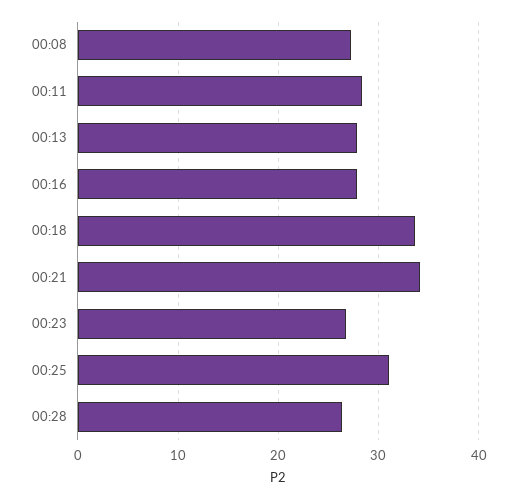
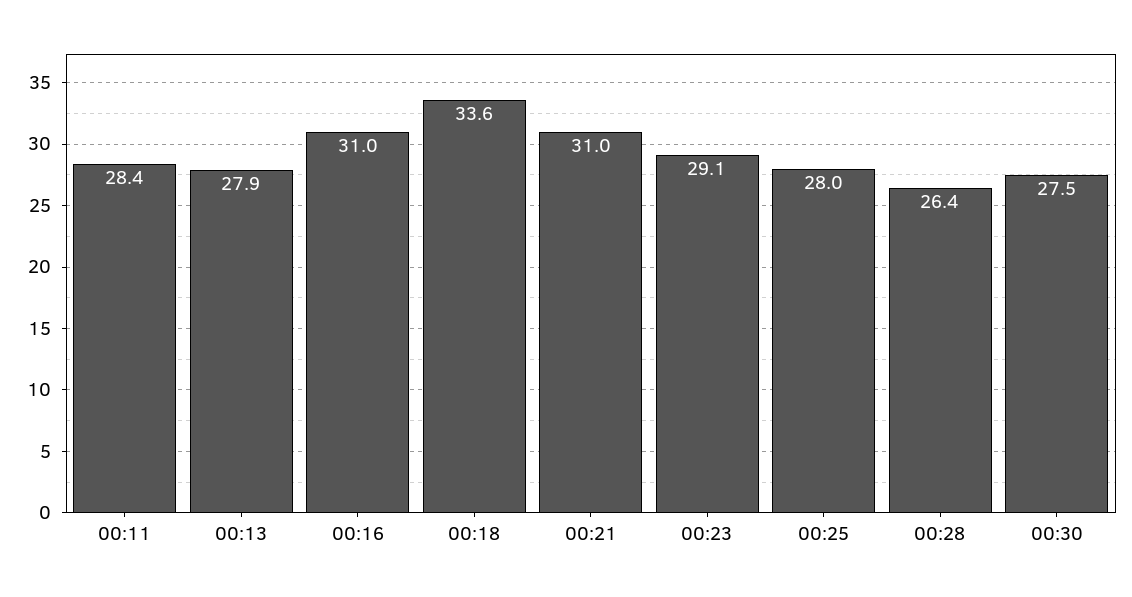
00:08: 27 -> none
00:16: 28 -> 31
00:21: 34 -> 31
00:23: 27 -> 29.1
00:25: 31 -> 28
00:30: none -> 27.5

